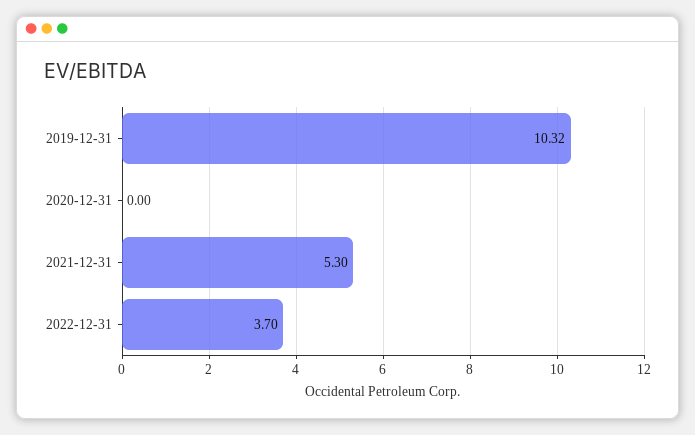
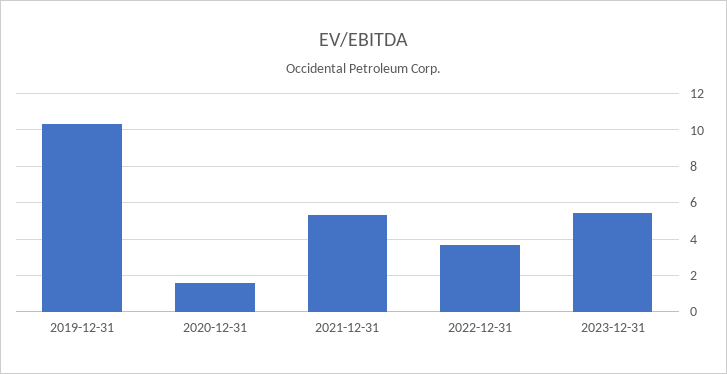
2020-12-31: 0 -> 1.5
2023-12-31: none -> 5.5

